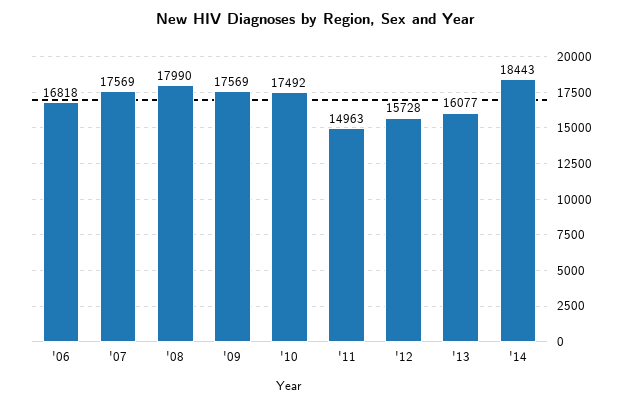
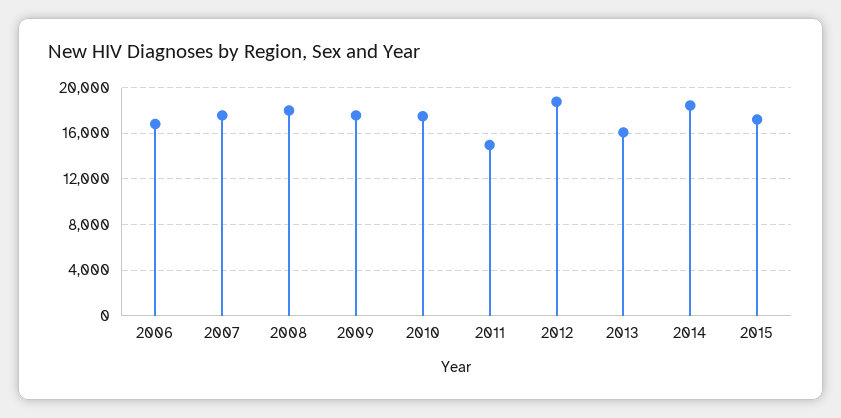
'12: 15728 -> 19000
2015: none -> 17000

